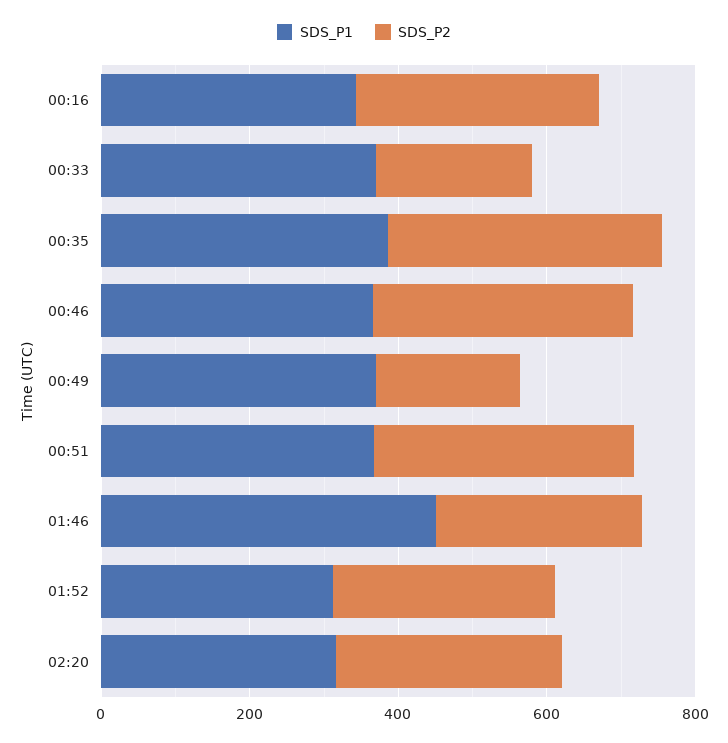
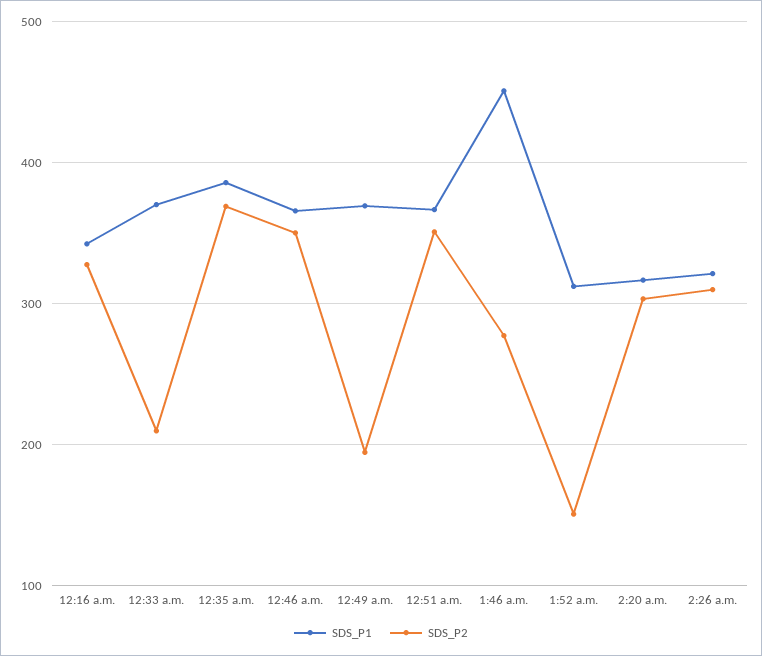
SDS_P2, 01:52: 300 -> 150
SDS_P1, 2:26 a.m.: none -> 320
SDS_P2, 2:26 a.m.: none -> 310

